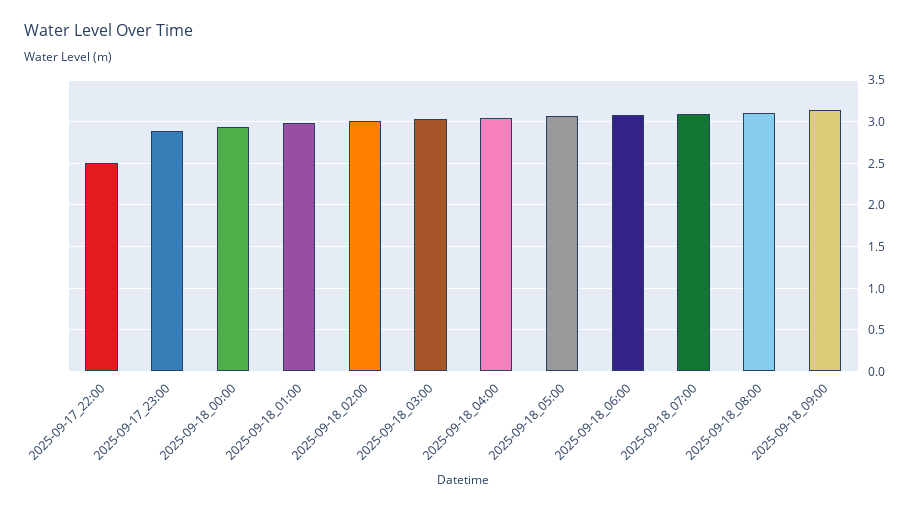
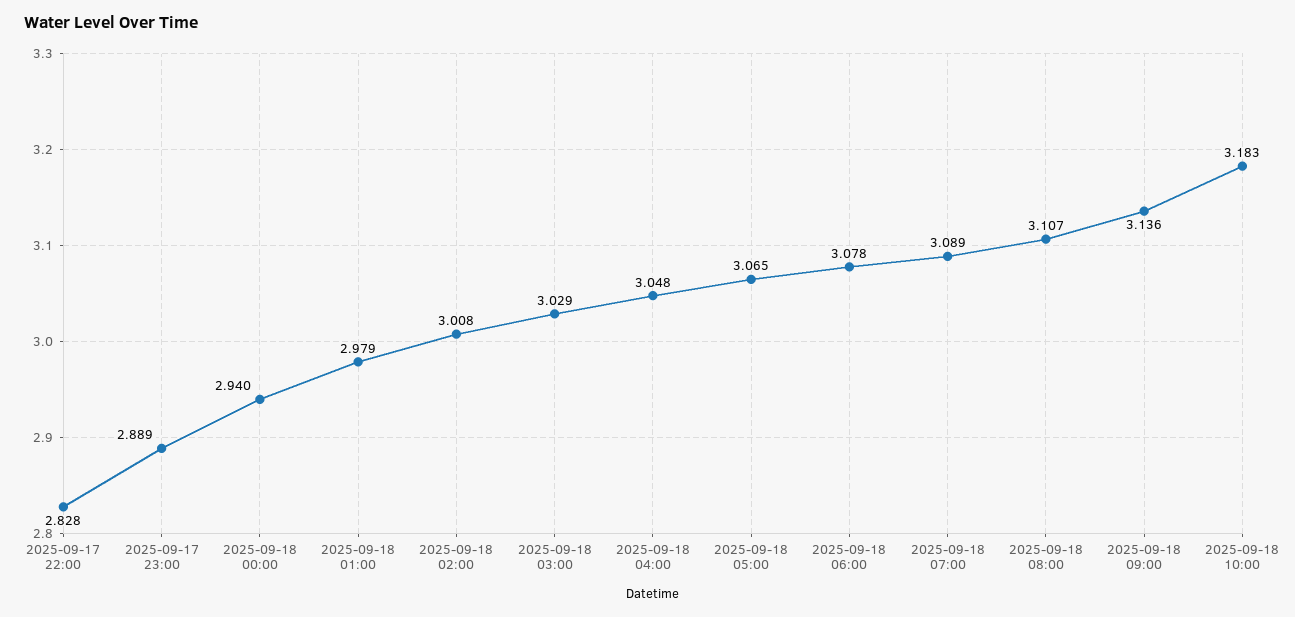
2025-09-17_22:00: 2.5 -> 2.828
2025-09-18 10:00: none -> 3.183

